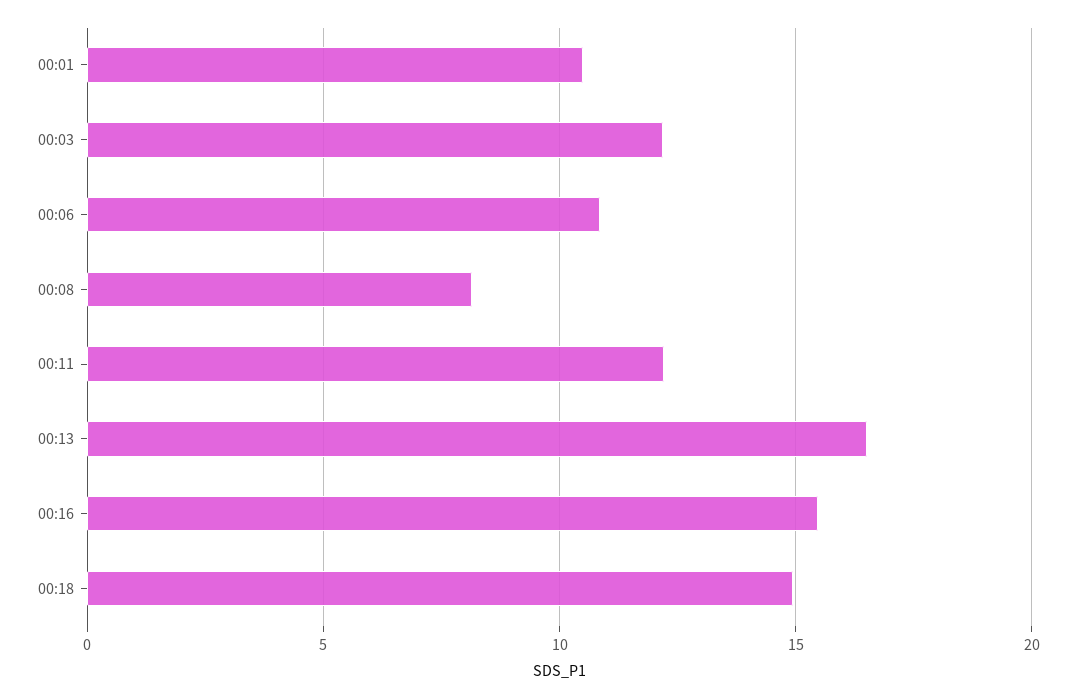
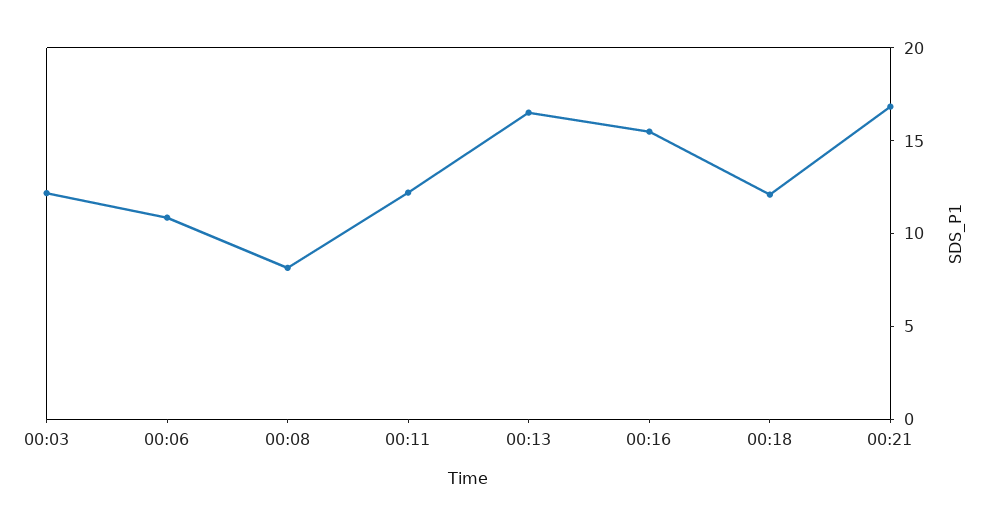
00:01: 10.5 -> none
00:18: 15 -> 12
00:21: none -> 17

